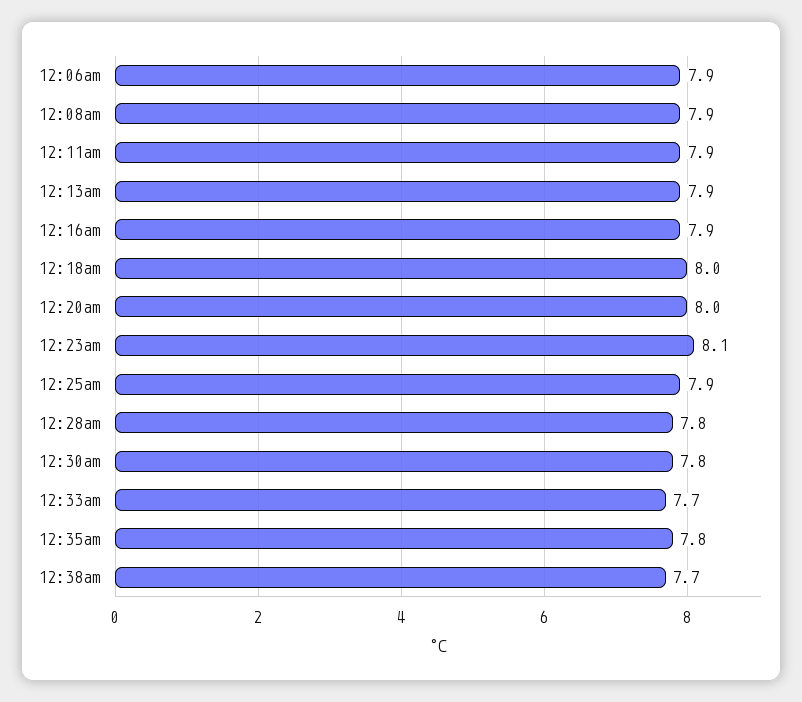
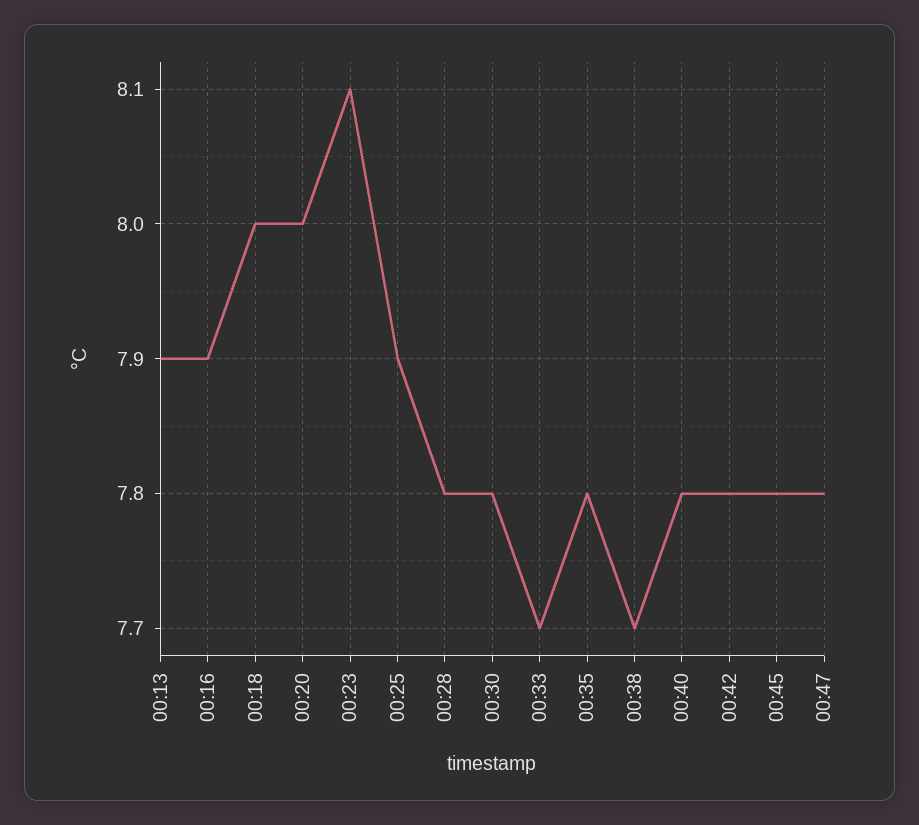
12:06am: 7.9 -> none
12:08am: 7.9 -> none
12:11am: 7.9 -> none
00:40: none -> 7.8
00:42: none -> 7.8
00:45: none -> 7.8
00:47: none -> 7.8

